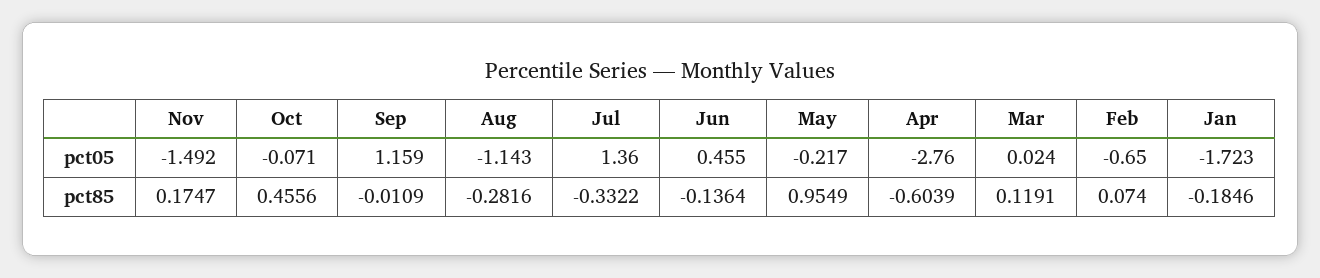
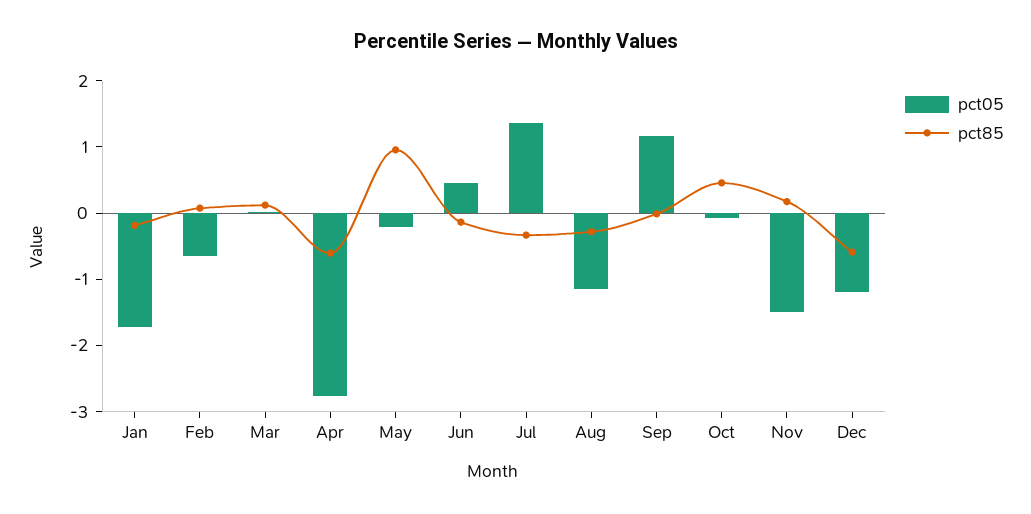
pct05, Dec: none -> -1.2
pct85, Dec: none -> -0.6

